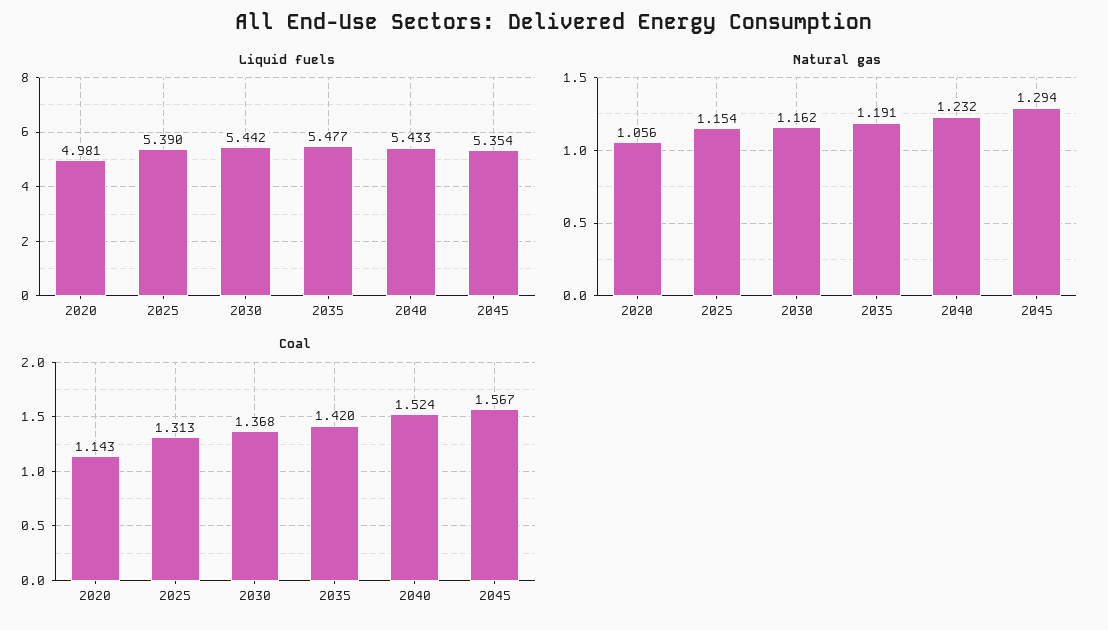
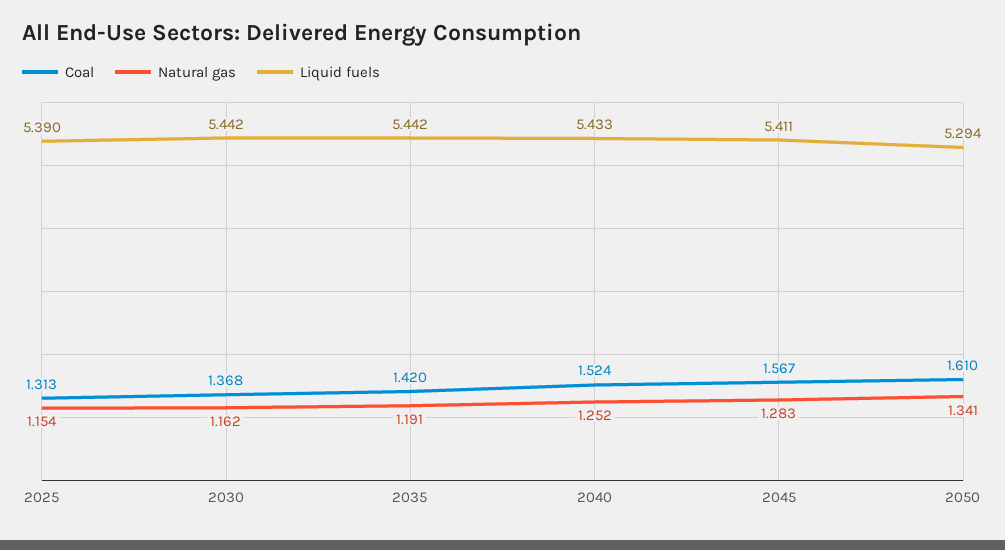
Liquid fuels, 2020: 4.981 -> none
Liquid fuels, 2035: 5.477 -> 5.442
Liquid fuels, 2045: 5.354 -> 5.411
Natural gas, 2020: 1.056 -> none
Natural gas, 2040: 1.232 -> 1.252
Natural gas, 2045: 1.294 -> 1.283
Coal, 2020: 1.143 -> none
Coal, 2050: none -> 1.61
Natural gas, 2050: none -> 1.341
Liquid fuels, 2050: none -> 5.294

